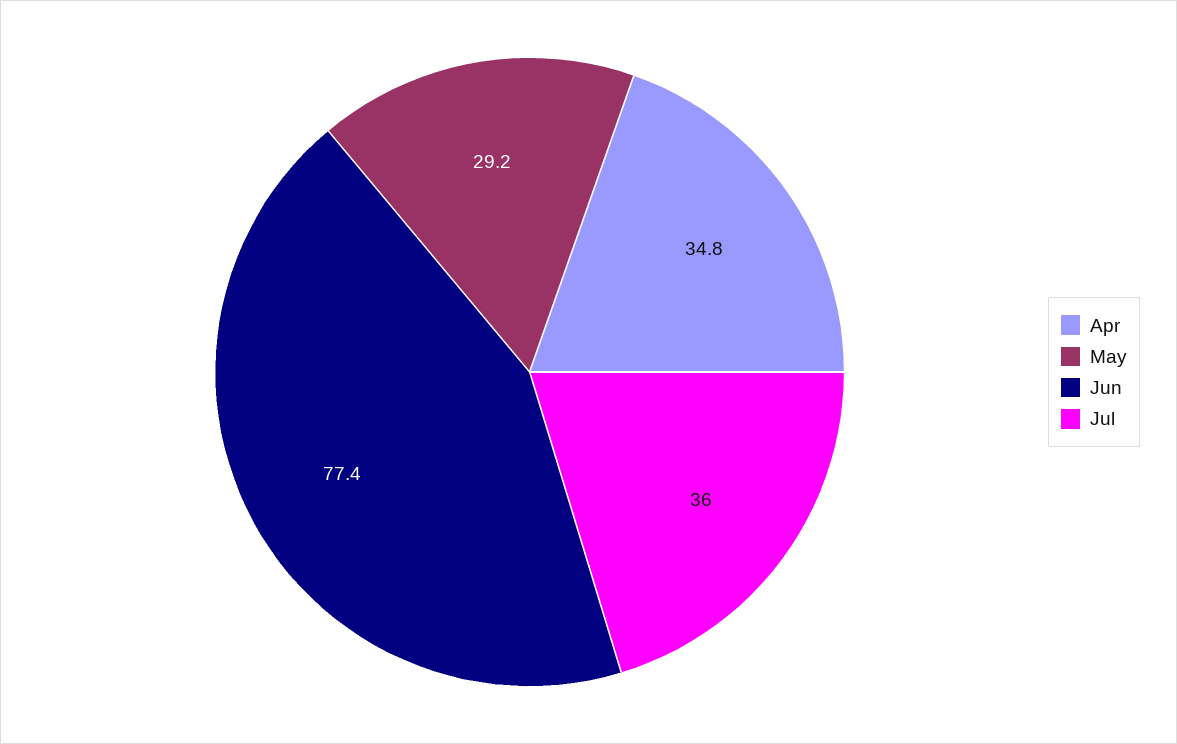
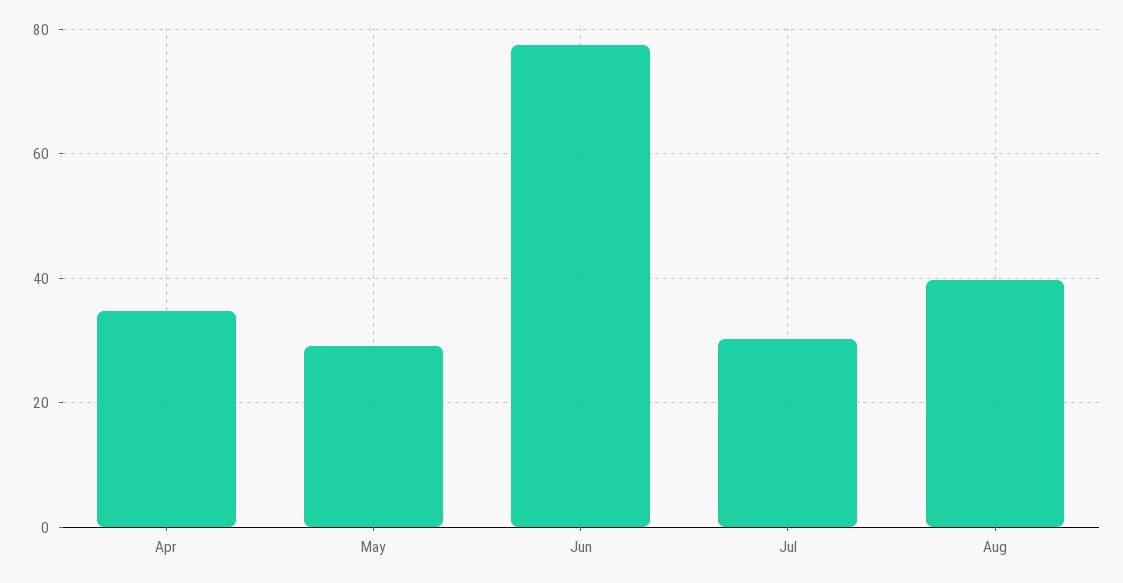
Jul: 36 -> 30
Aug: none -> 40

